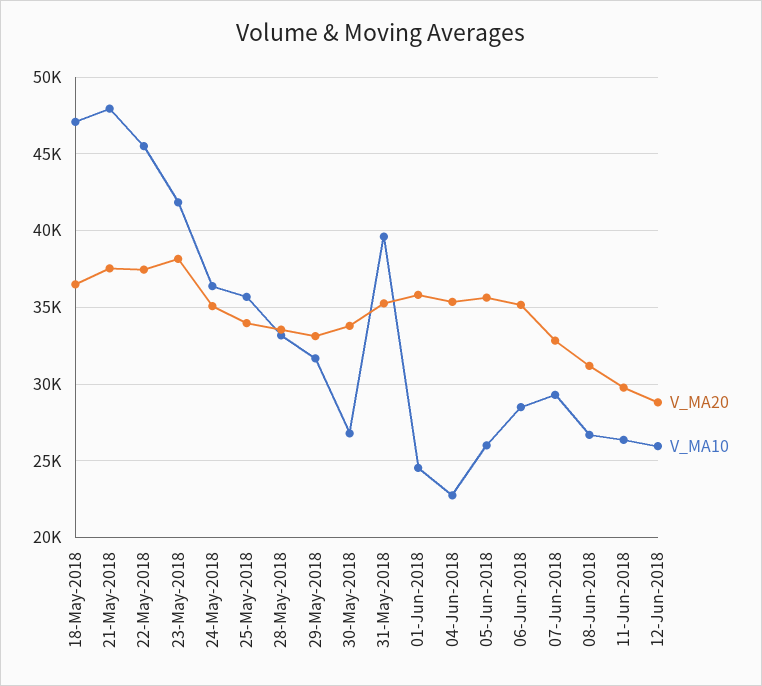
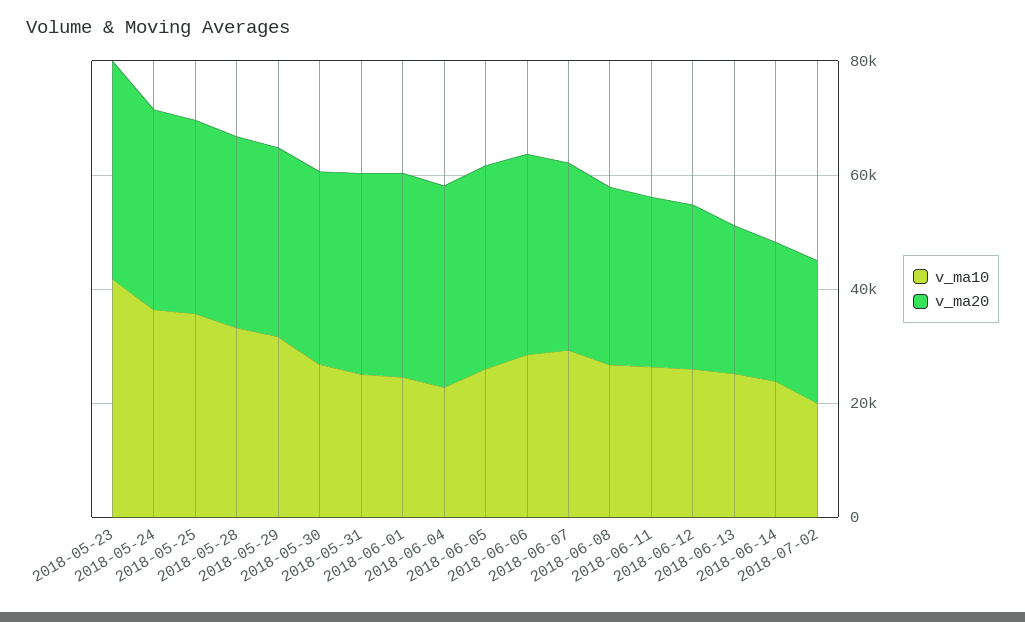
V_MA20, 18-May-2018: 36500 -> none
V_MA10, 18-May-2018: 47000 -> none
V_MA20, 21-May-2018: 37500 -> none
V_MA10, 21-May-2018: 48000 -> none
V_MA20, 22-May-2018: 37500 -> none
V_MA10, 22-May-2018: 45500 -> none
V_MA10, 31-May-2018: 39500 -> 25000
V_MA10, 2018-06-13: none -> 25000
V_MA20, 2018-06-13: none -> 25000
V_MA10, 2018-06-14: none -> 25000
V_MA20, 2018-06-14: none -> 25000
V_MA10, 2018-07-02: none -> 20000
V_MA20, 2018-07-02: none -> 25000

